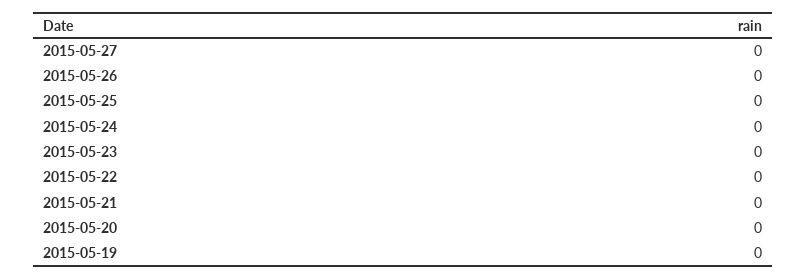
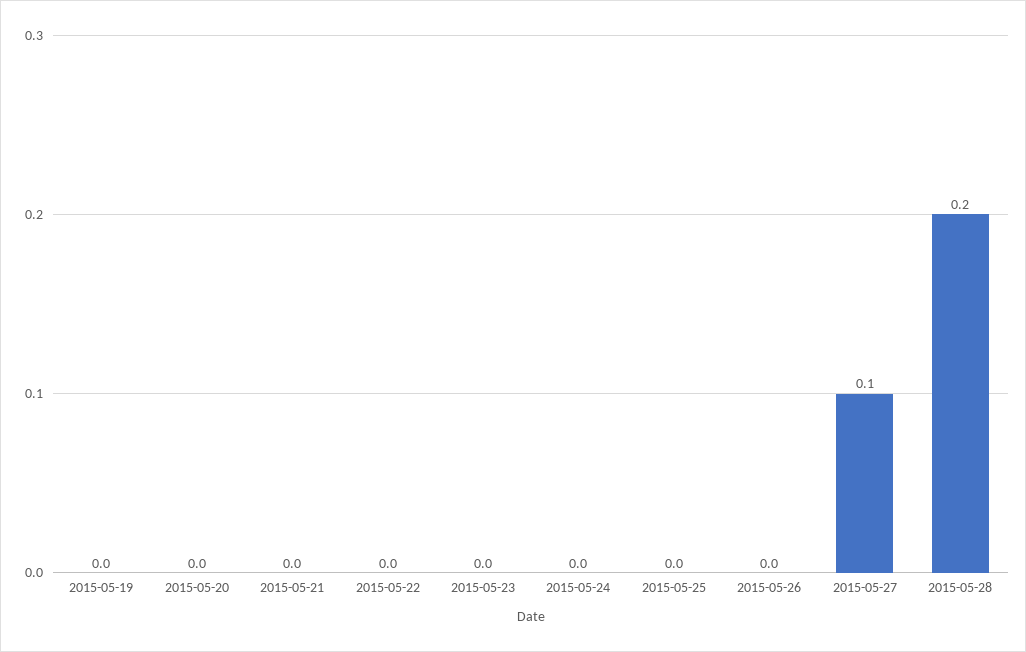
2015-05-27: 0 -> 0.1
2015-05-28: none -> 0.2

